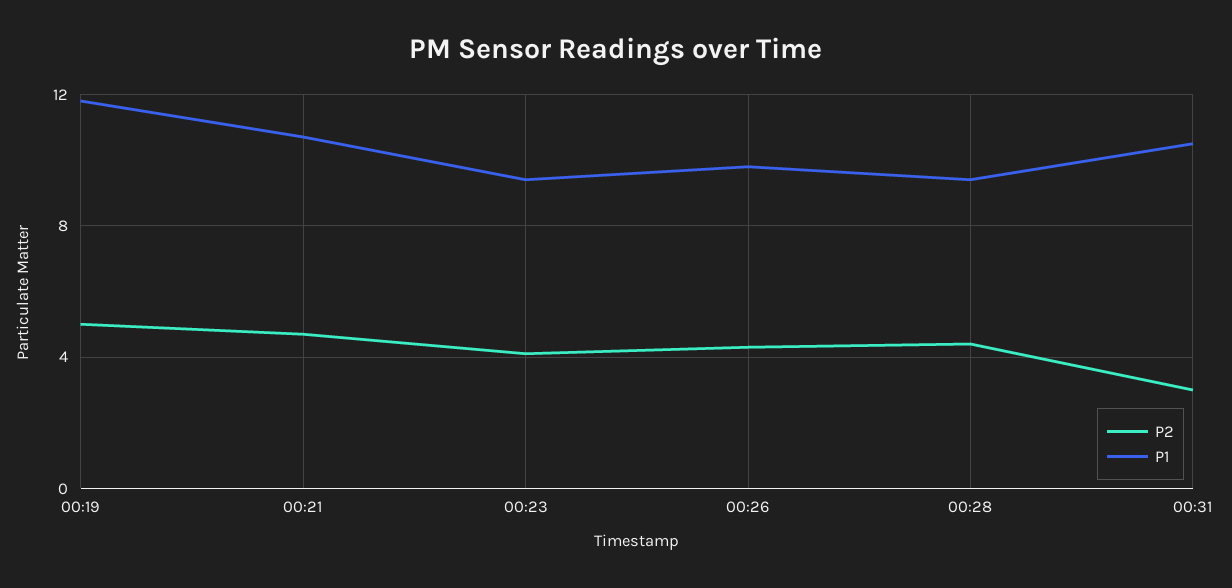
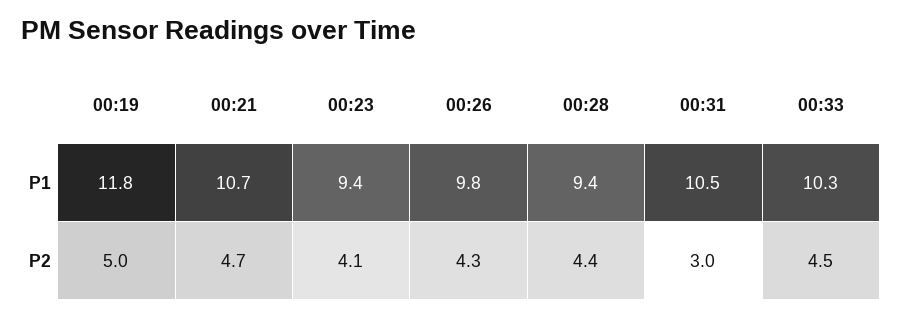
P1, 00:33: none -> 10.3
P2, 00:33: none -> 4.5

